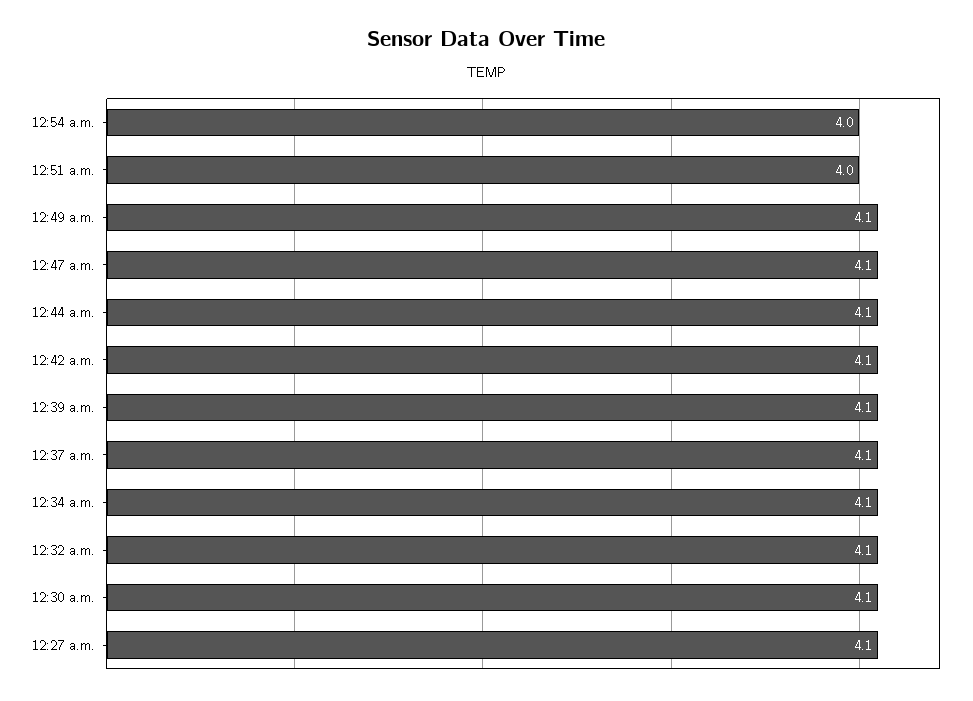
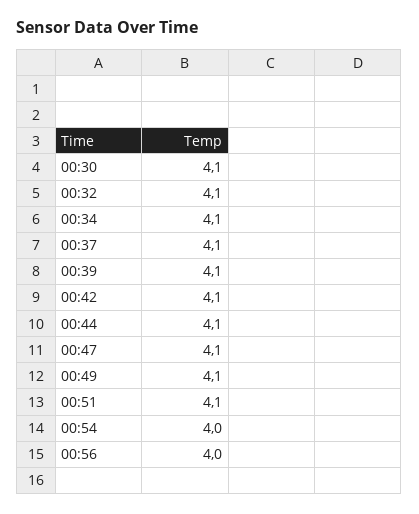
12:51 a.m.: 4 -> 4.1
12:27 a.m.: 4.1 -> none
00:56: none -> 4

